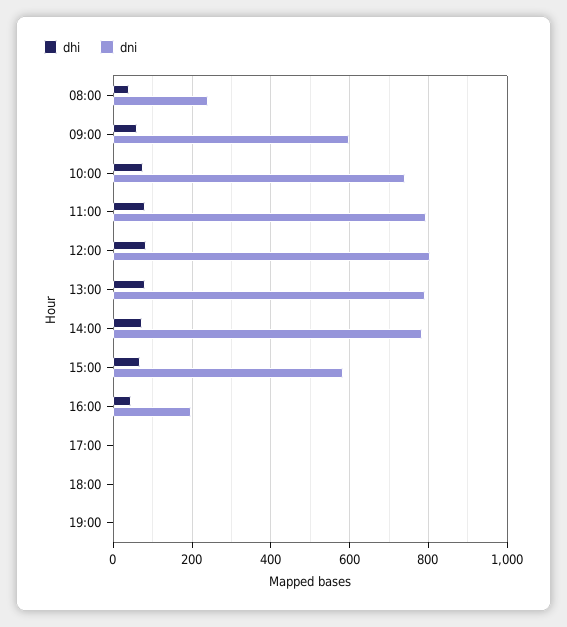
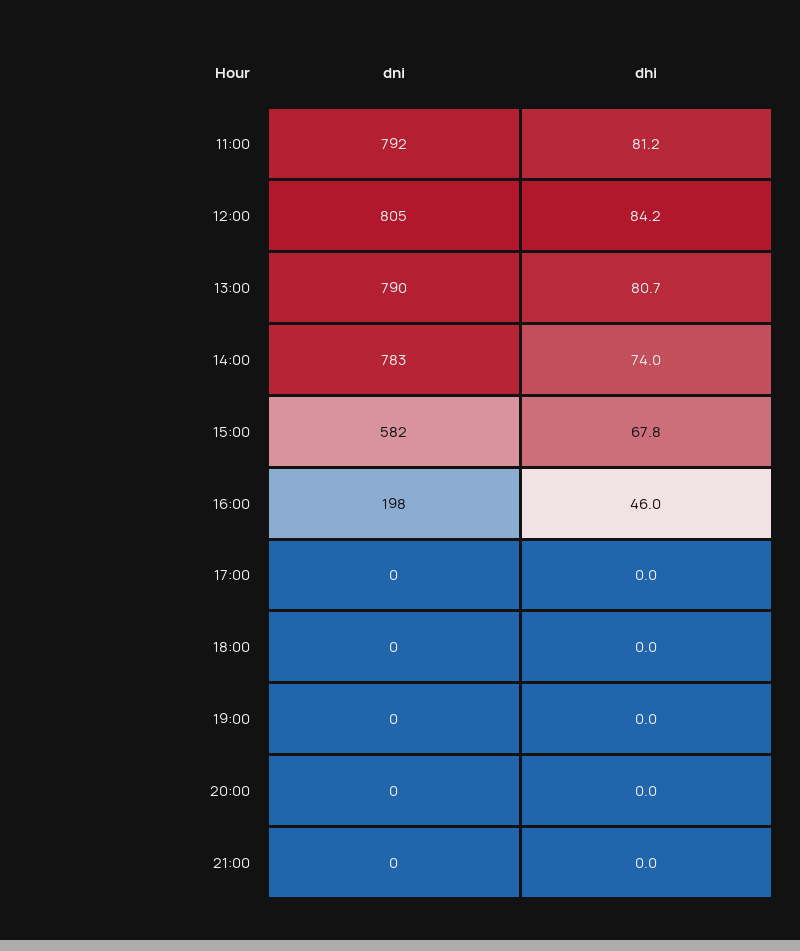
dhi, 08:00: 40 -> none
dni, 08:00: 240 -> none
dhi, 09:00: 60 -> none
dni, 09:00: 600 -> none
dhi, 10:00: 80 -> none
dni, 10:00: 740 -> none
dni, 20:00: none -> 0
dhi, 20:00: none -> 0
dni, 21:00: none -> 0
dhi, 21:00: none -> 0

